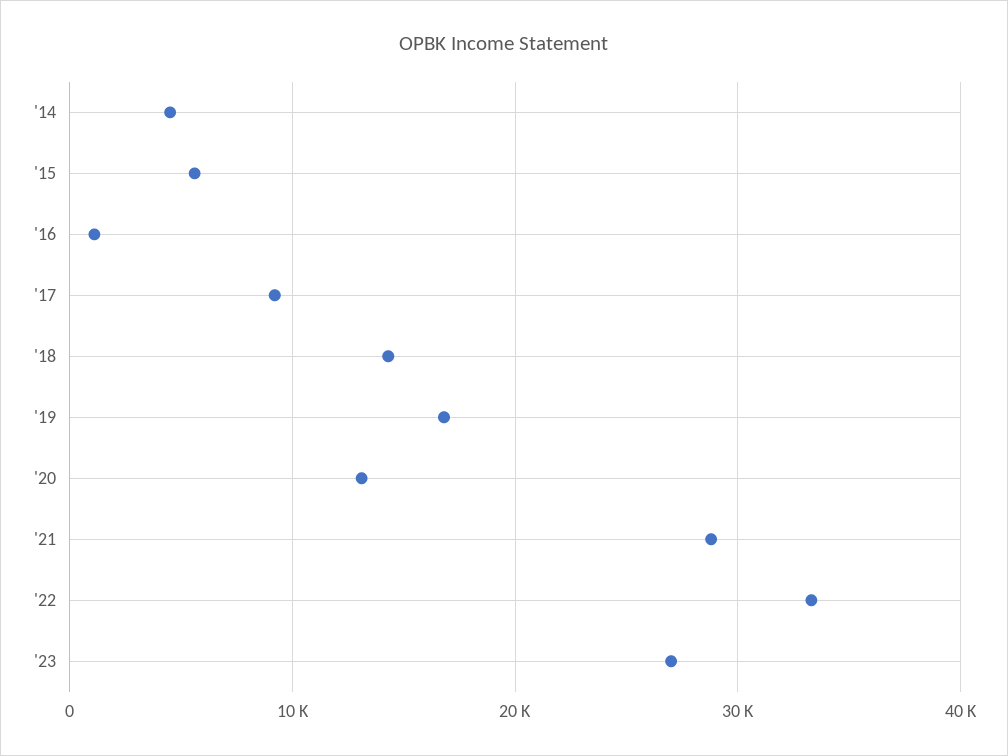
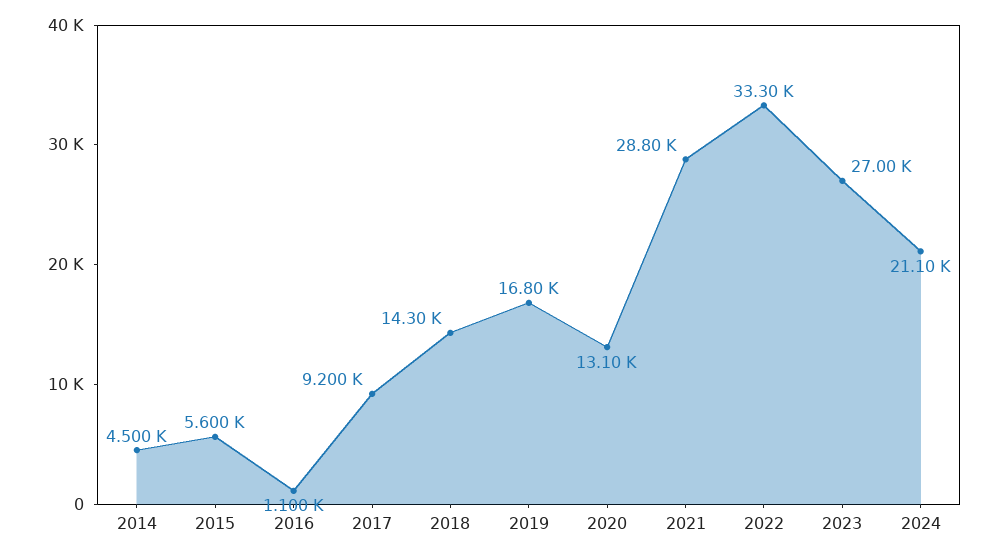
2024: none -> 21100

